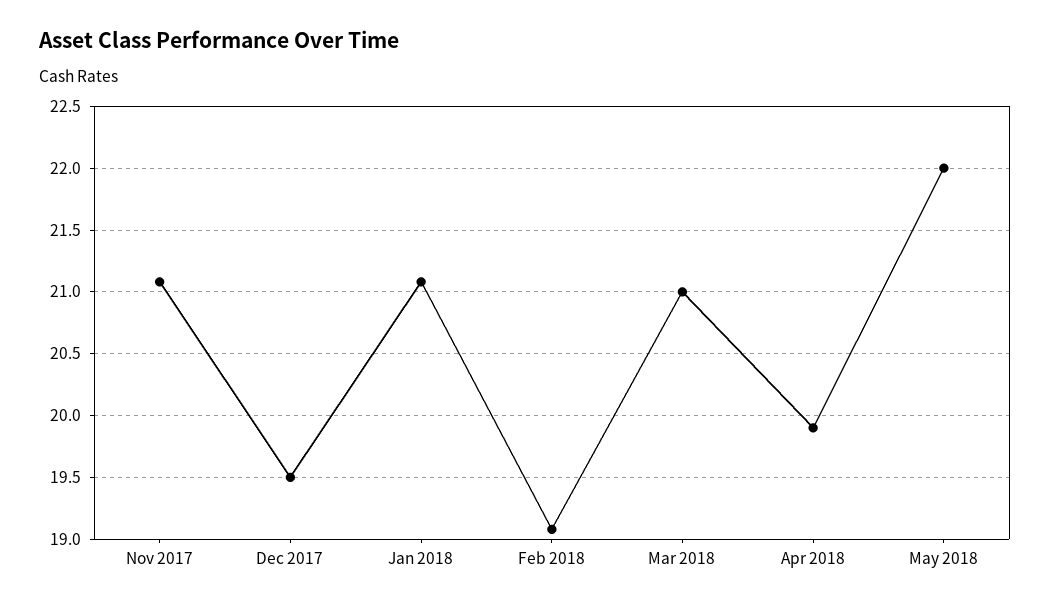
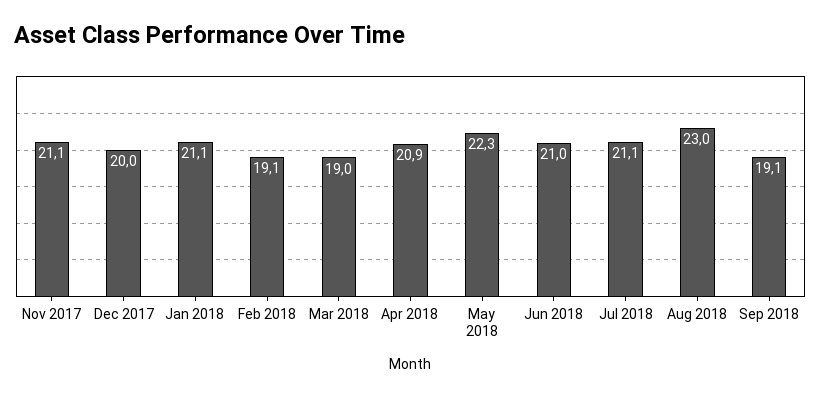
Dec 2017: 19.5 -> 20
Mar 2018: 21 -> 19
Apr 2018: 19.9 -> 20.9
May 2018: 22 -> 22.3
Jun 2018: none -> 21
Jul 2018: none -> 21.1
Aug 2018: none -> 23
Sep 2018: none -> 19.1

